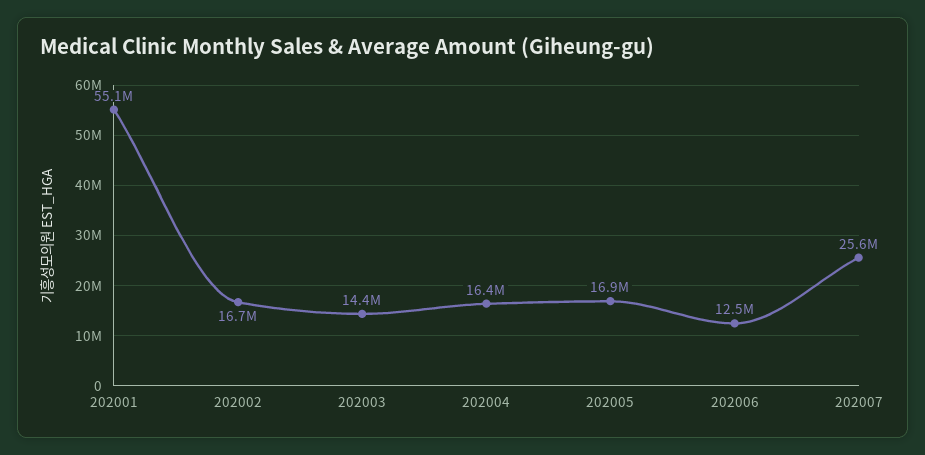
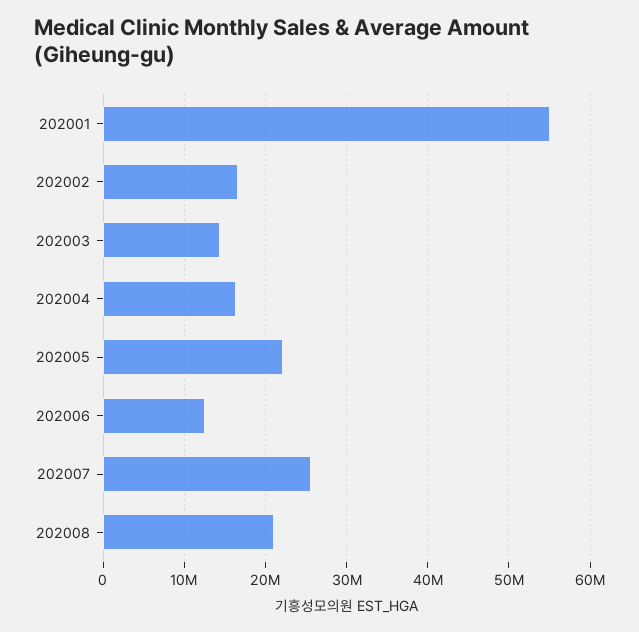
202005: 16900000 -> 22000000
202008: none -> 21000000

